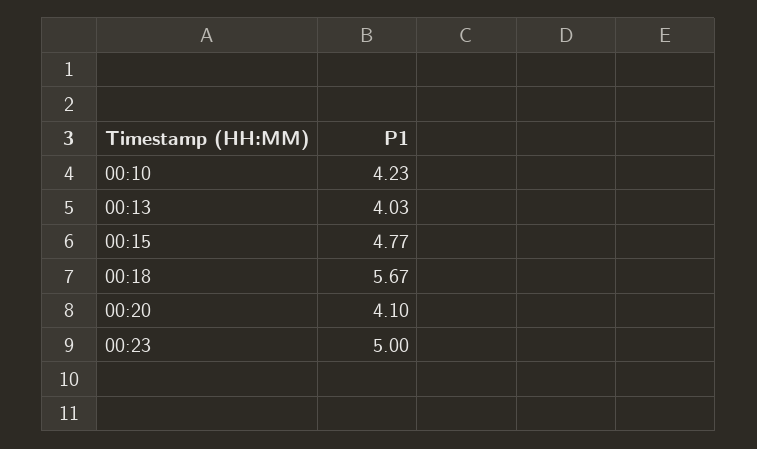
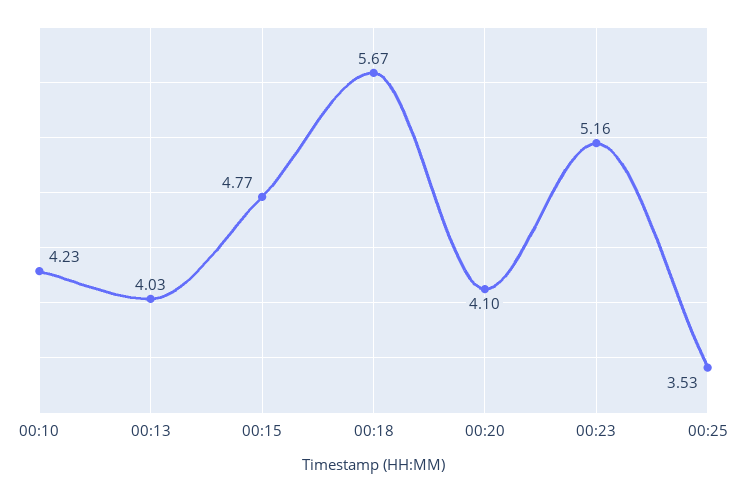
00:23: 5 -> 5.16
00:25: none -> 3.53

